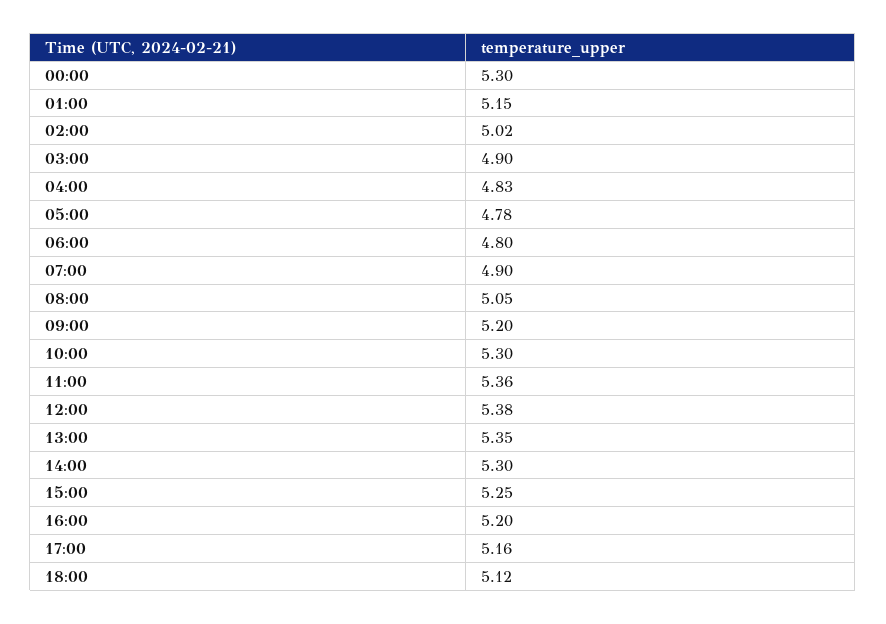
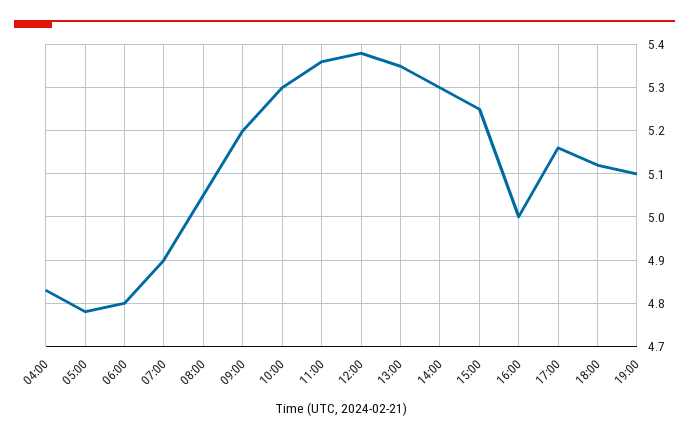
00:00: 5.3 -> none
01:00: 5.15 -> none
02:00: 5.02 -> none
03:00: 4.9 -> none
16:00: 5.2 -> 5
19:00: none -> 5.1

